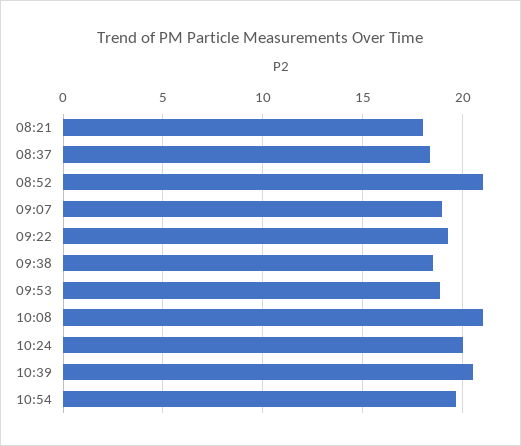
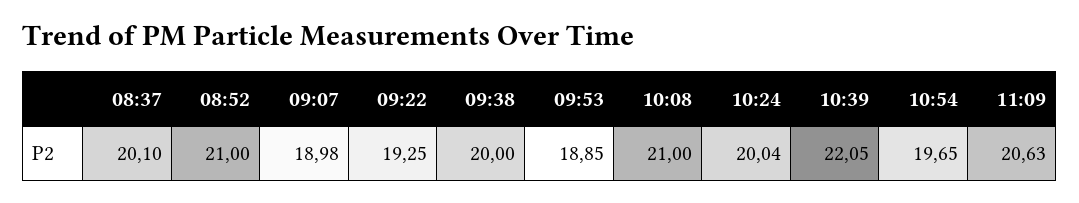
08:21: 18 -> none
08:37: 18.5 -> 20.1
09:38: 18.5 -> 20
10:39: 20.5 -> 22.05
11:09: none -> 20.63

